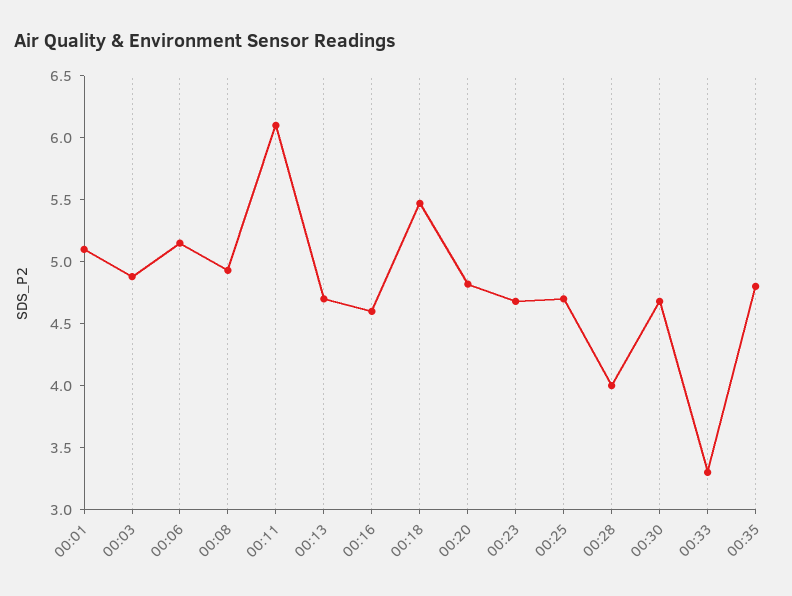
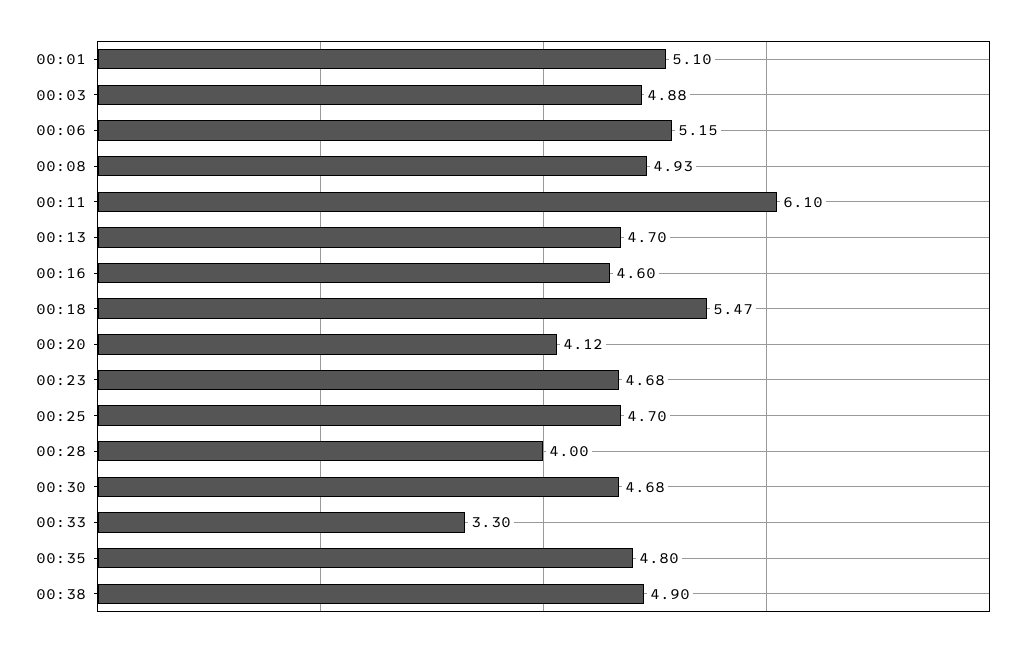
00:20: 4.8 -> 4.12
00:38: none -> 4.9

